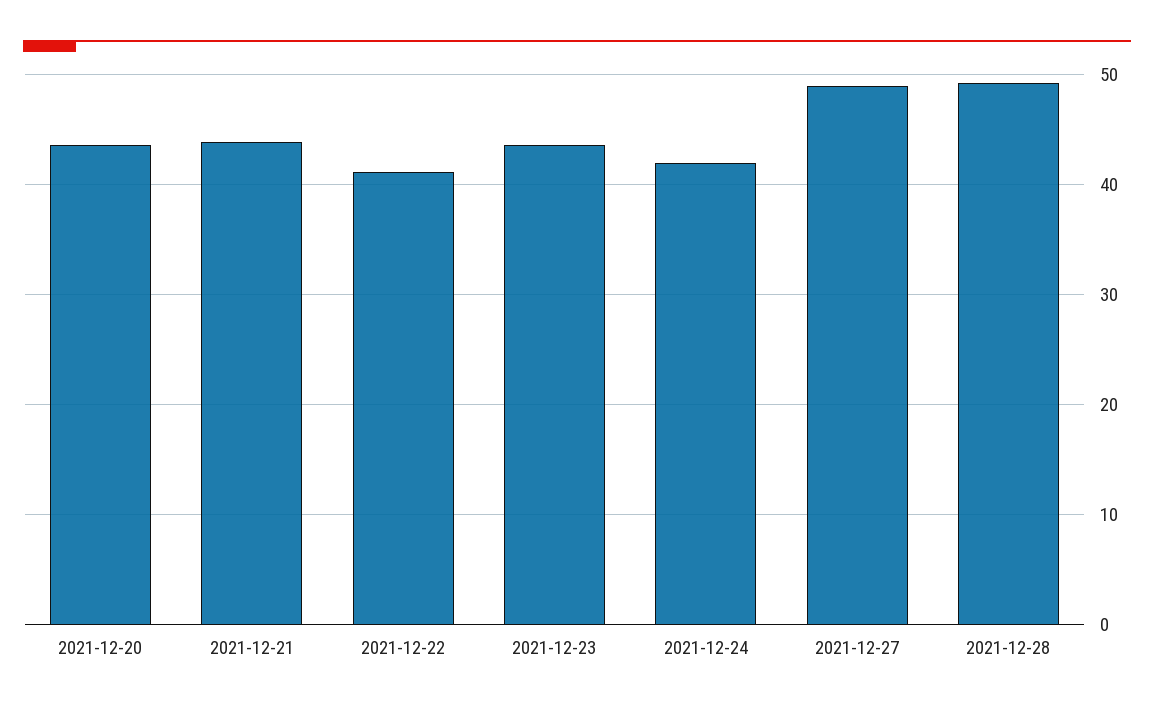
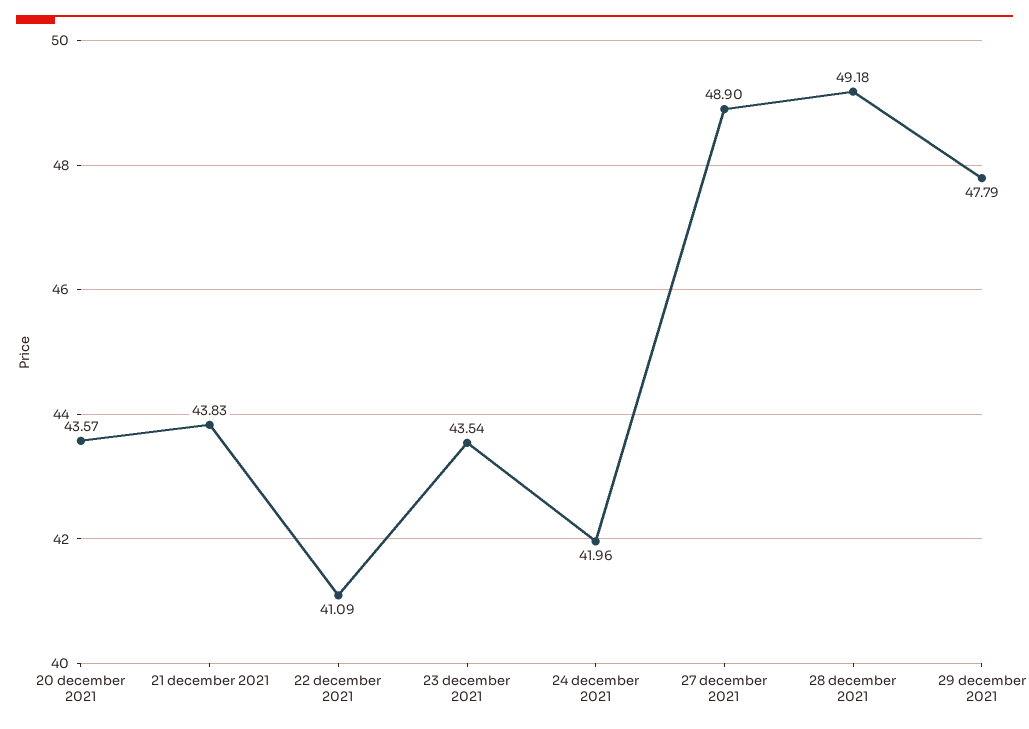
29 december 2021: none -> 47.79

